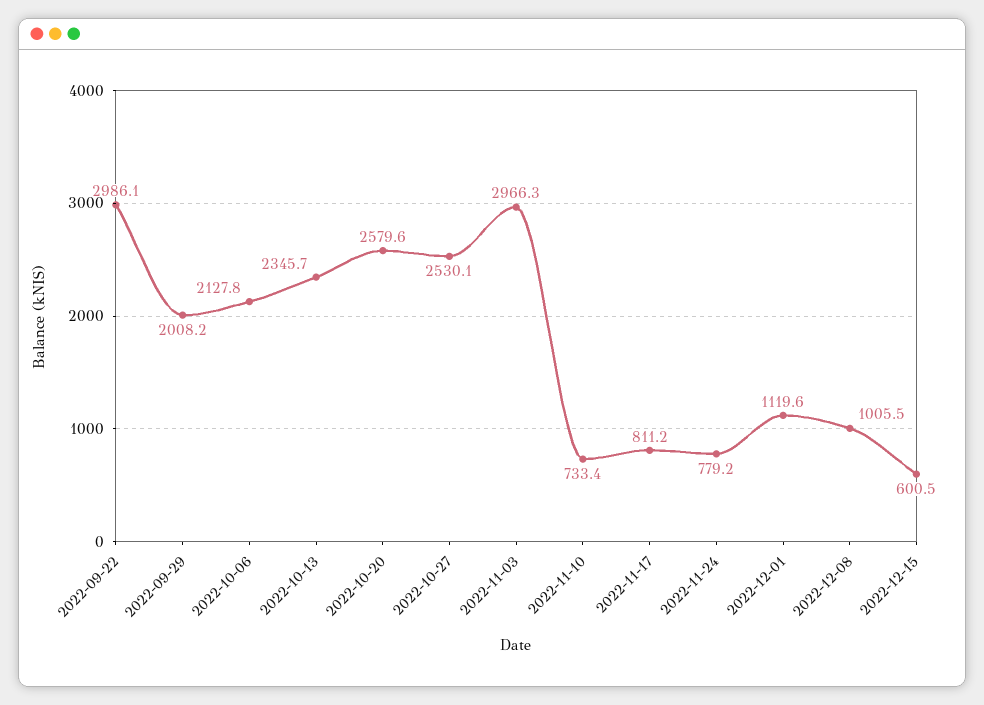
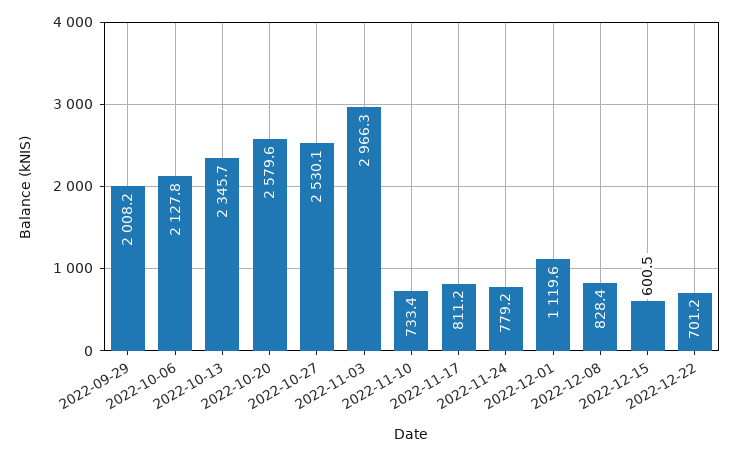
2022-09-22: 2986.1 -> none
2022-12-08: 1005.5 -> 828.4
2022-12-22: none -> 701.2

